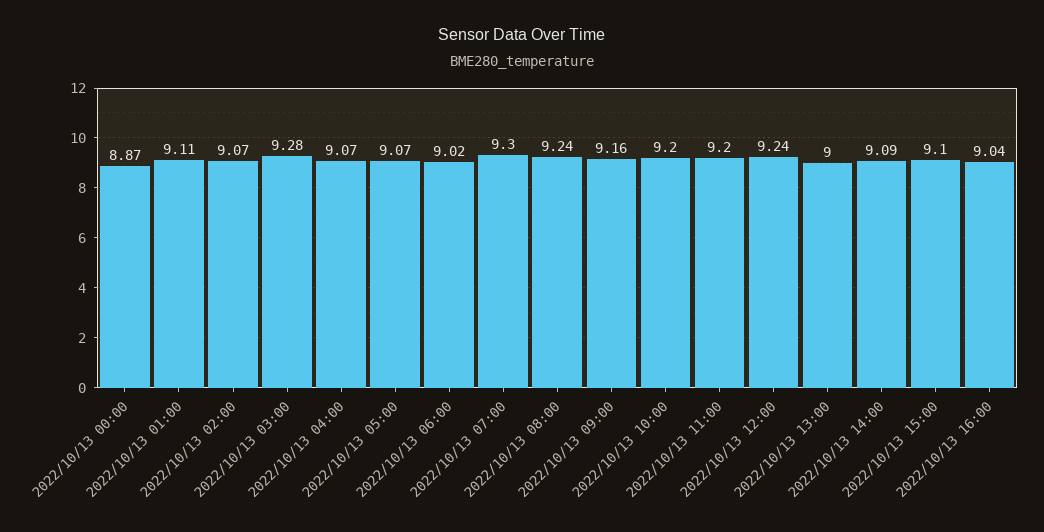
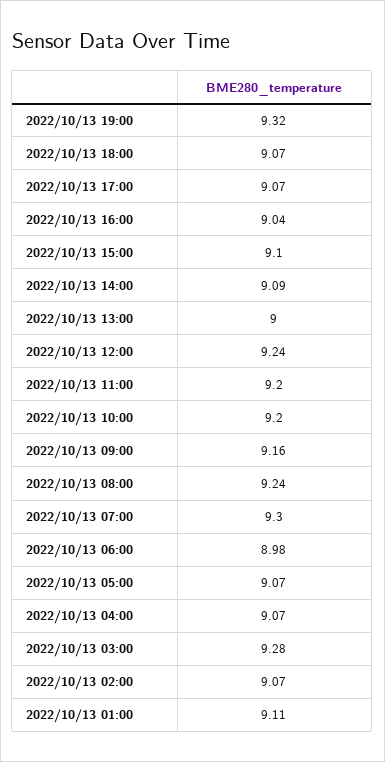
2022/10/13 00:00: 8.87 -> none
2022/10/13 06:00: 9.02 -> 8.98
2022/10/13 19:00: none -> 9.32
2022/10/13 18:00: none -> 9.07
2022/10/13 17:00: none -> 9.07

